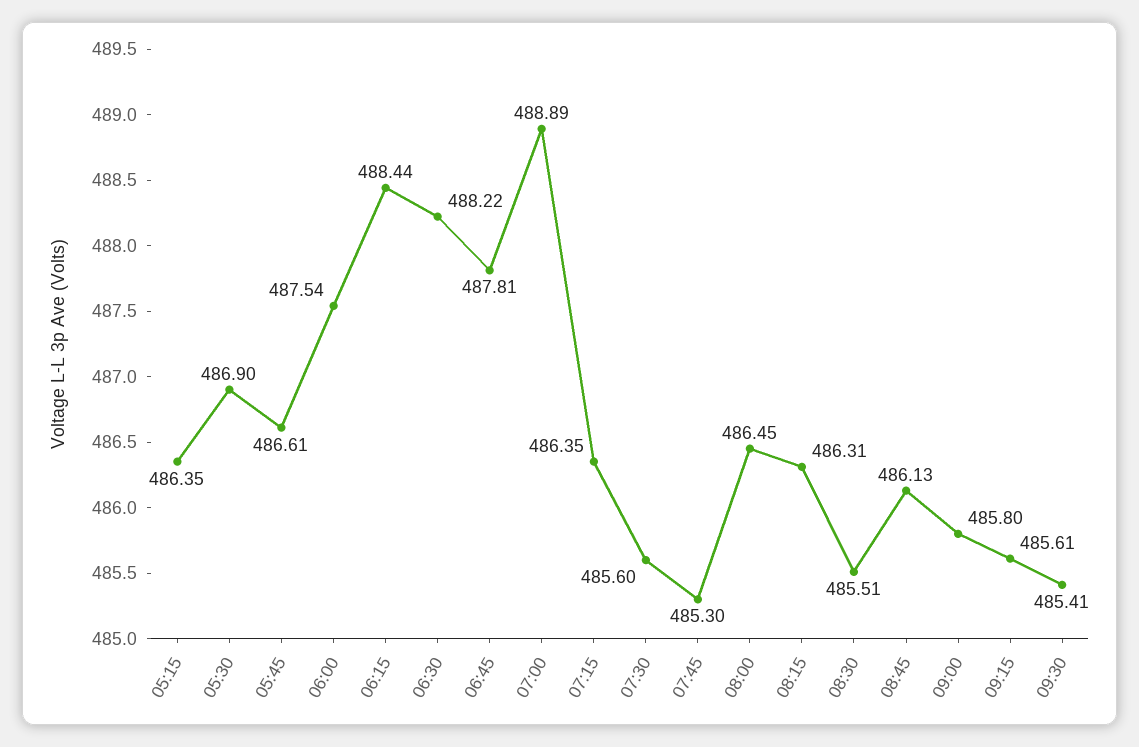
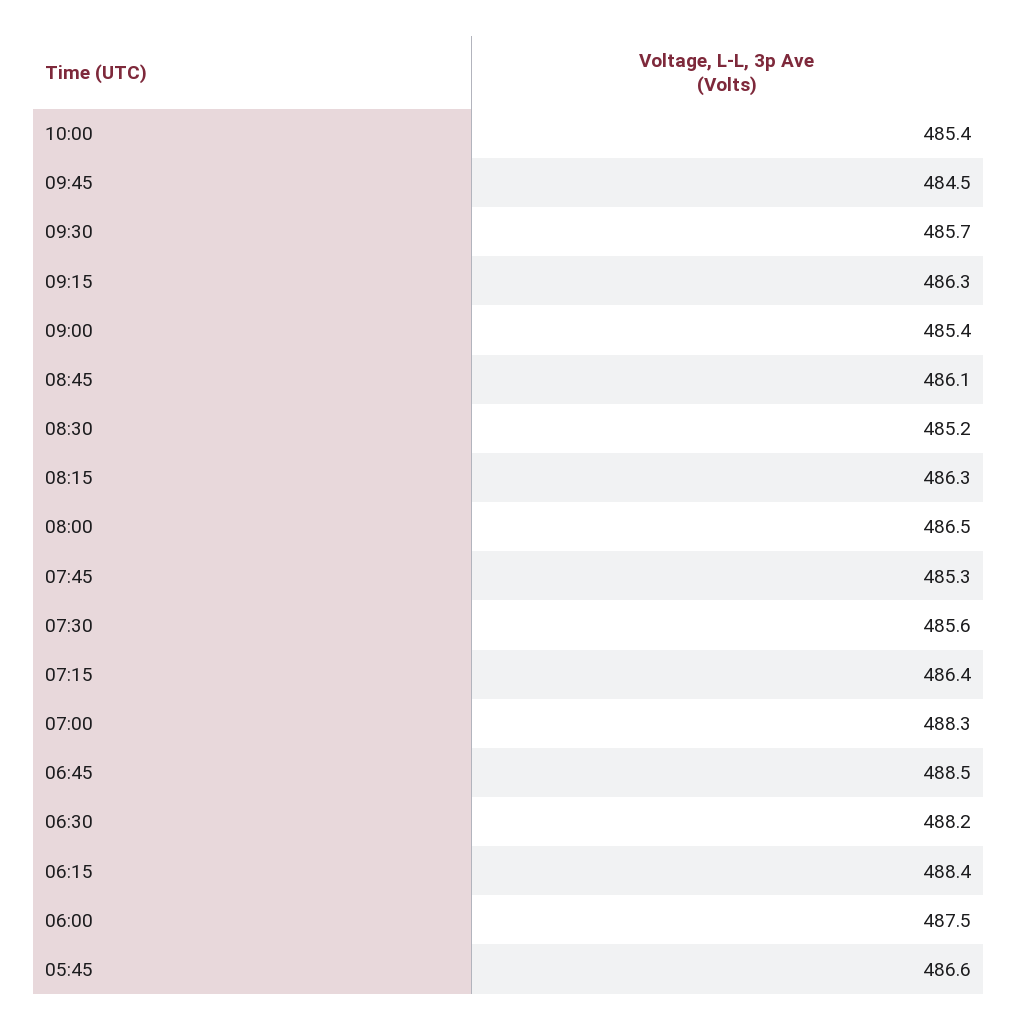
05:15: 486.35 -> none
05:30: 486.9 -> none
06:45: 487.81 -> 488.5
07:00: 488.89 -> 488.3
08:30: 485.51 -> 485.2
09:00: 485.8 -> 485.4
09:15: 485.61 -> 486.3
09:30: 485.41 -> 485.7
10:00: none -> 485.4
09:45: none -> 484.5

